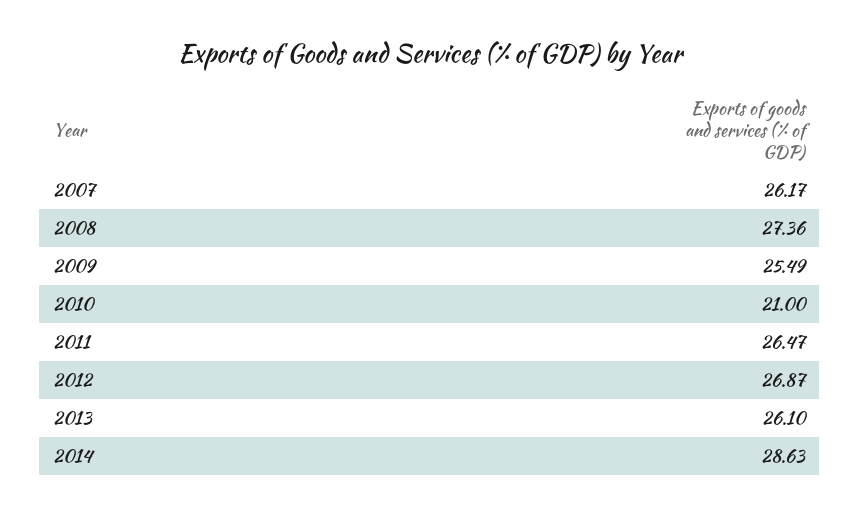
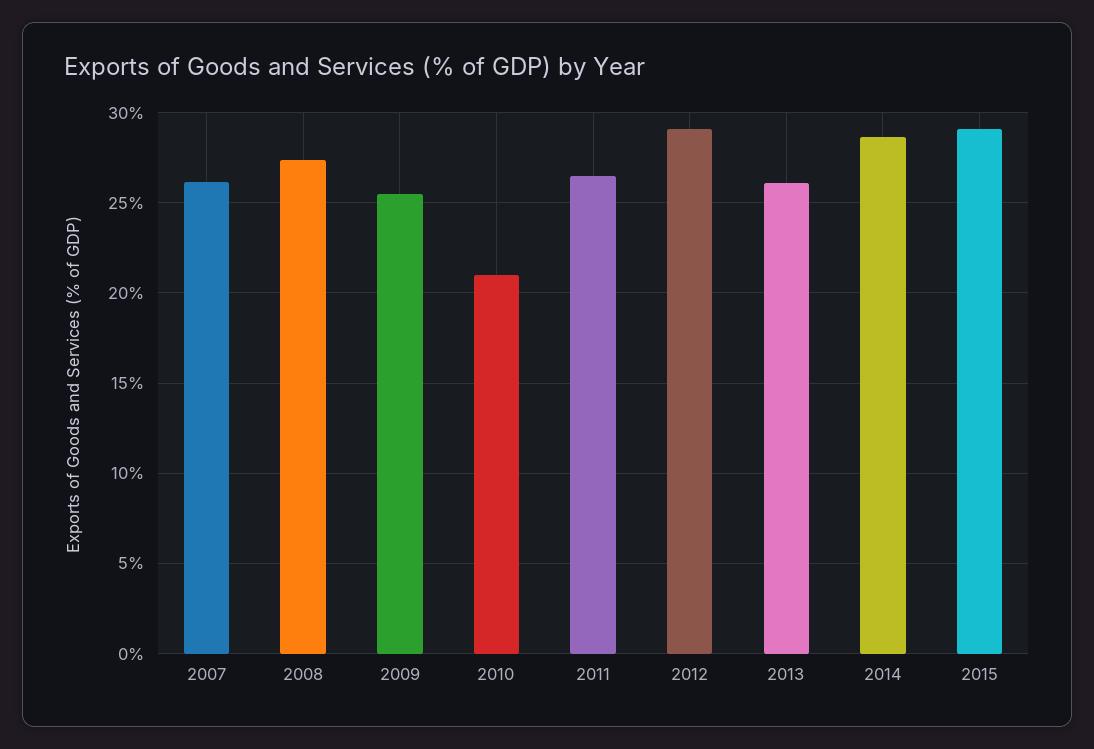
2012: 26.87 -> 29
2015: none -> 29

